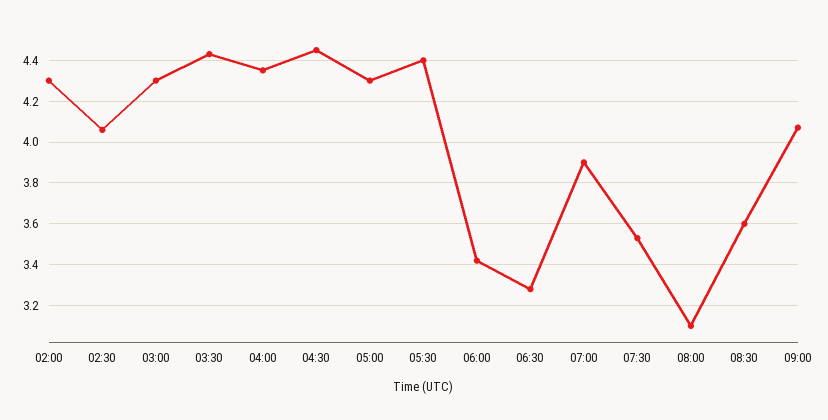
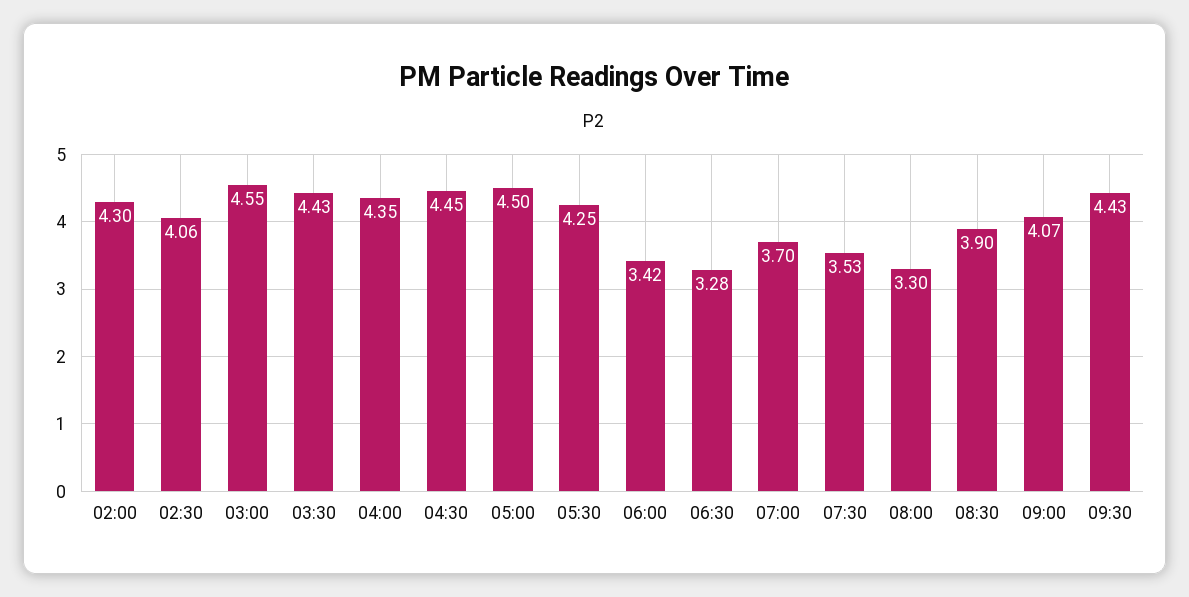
03:00: 4.3 -> 4.55
05:00: 4.3 -> 4.5
05:30: 4.4 -> 4.25
07:00: 3.9 -> 3.7
08:00: 3.1 -> 3.3
08:30: 3.6 -> 3.9
09:30: none -> 4.43

